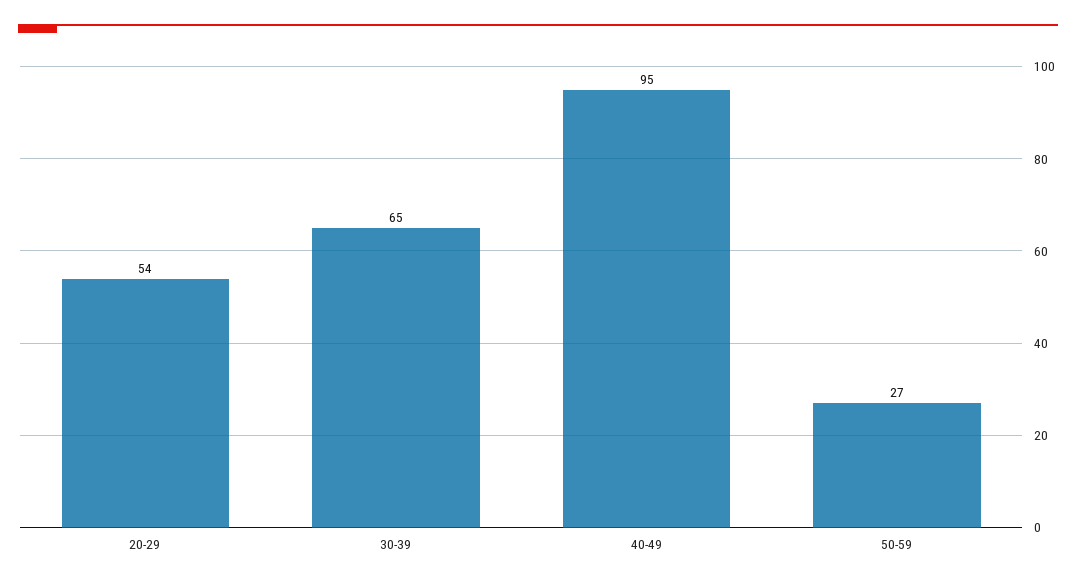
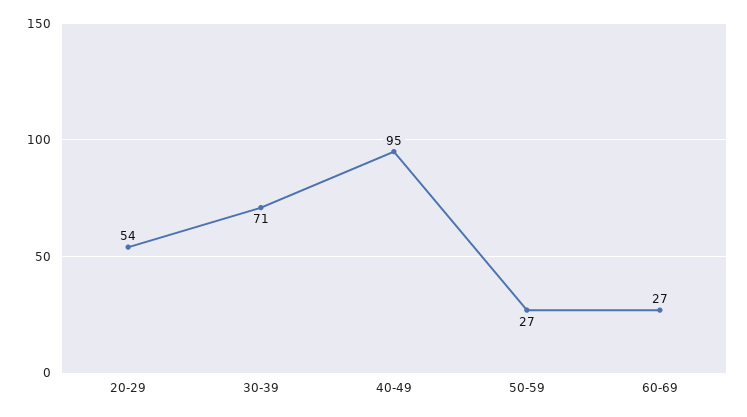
30-39: 65 -> 71
60-69: none -> 27

